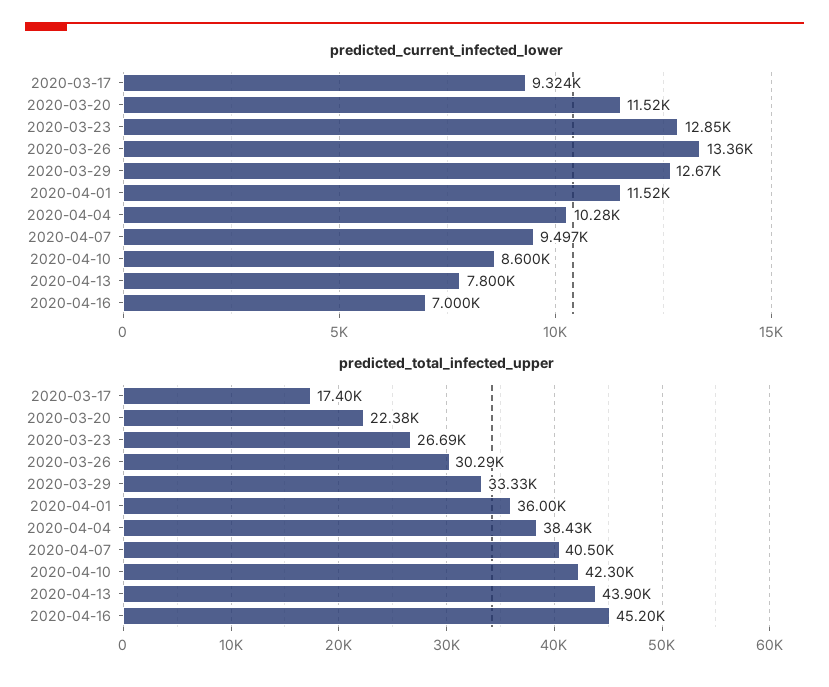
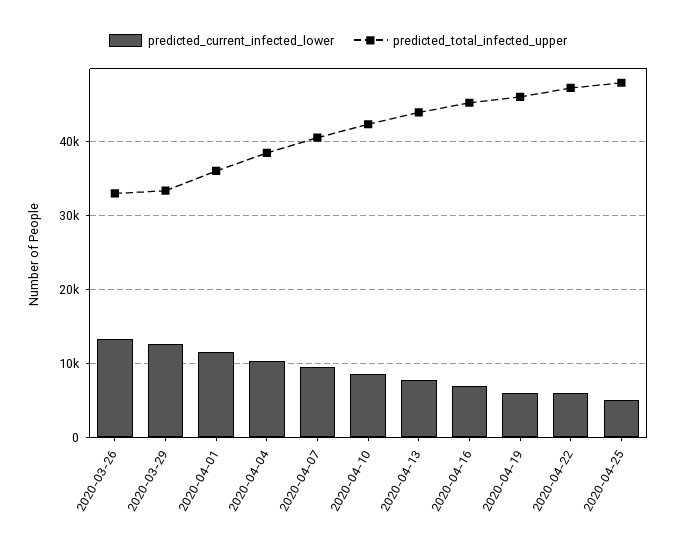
predicted_current_infected_lower, 2020-03-17: 9324 -> none
predicted_current_infected_lower, 2020-03-20: 11520 -> none
predicted_current_infected_lower, 2020-03-23: 12850 -> none
predicted_total_infected_upper, 2020-03-17: 17400 -> none
predicted_total_infected_upper, 2020-03-20: 22380 -> none
predicted_total_infected_upper, 2020-03-23: 26690 -> none
predicted_total_infected_upper, 2020-03-26: 30290 -> 33000
predicted_current_infected_lower, 2020-04-19: none -> 6000
predicted_total_infected_upper, 2020-04-19: none -> 46000
predicted_current_infected_lower, 2020-04-22: none -> 6000
predicted_total_infected_upper, 2020-04-22: none -> 47000
predicted_current_infected_lower, 2020-04-25: none -> 5000
predicted_total_infected_upper, 2020-04-25: none -> 48000

